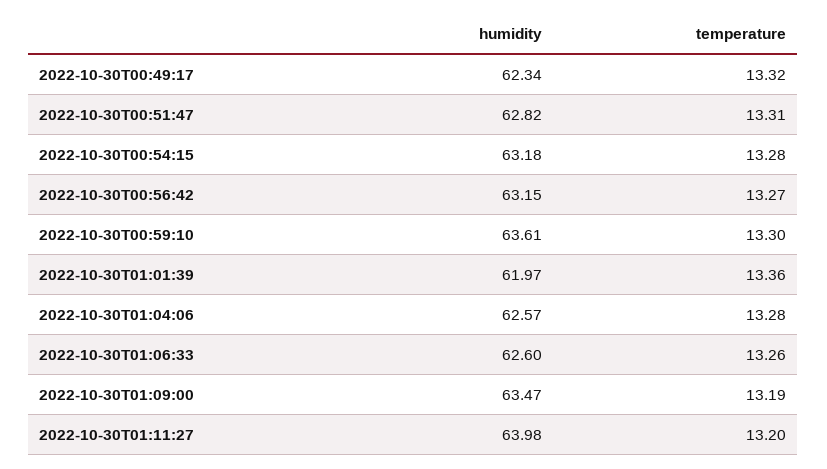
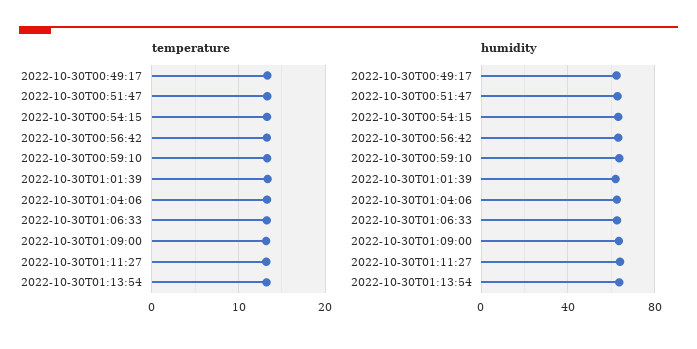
temperature, 2022-10-30T01:13:54: none -> 13
humidity, 2022-10-30T01:13:54: none -> 65

